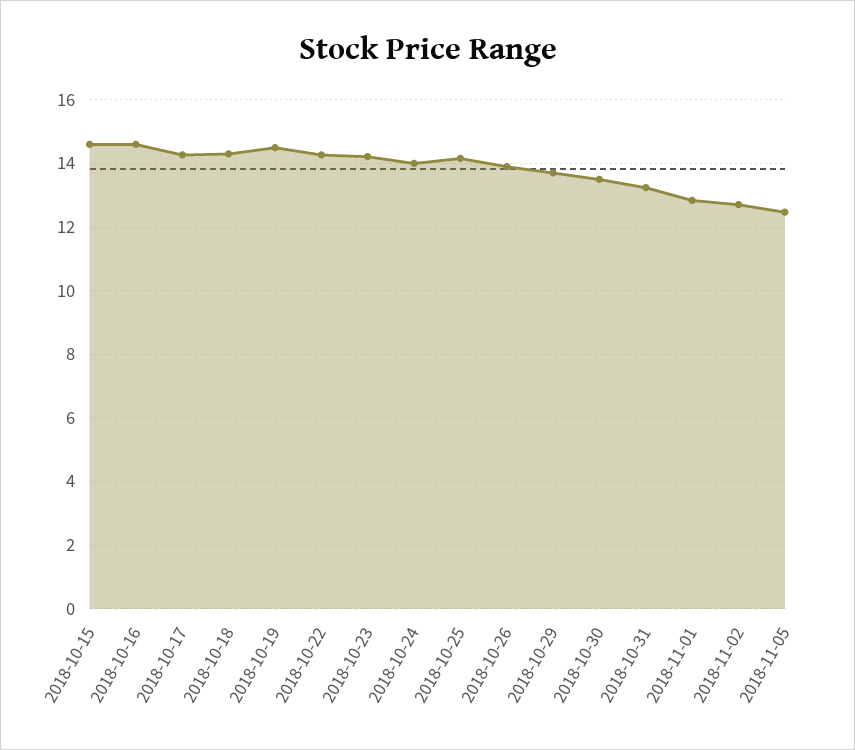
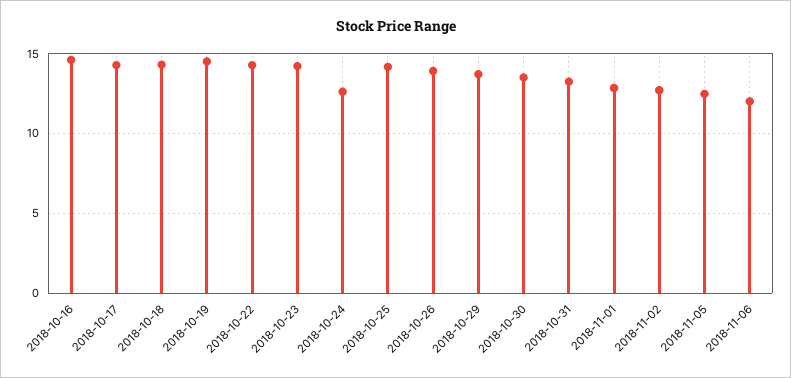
2018-10-15: 14.6 -> none
2018-10-24: 14 -> 12.5
2018-11-06: none -> 12

